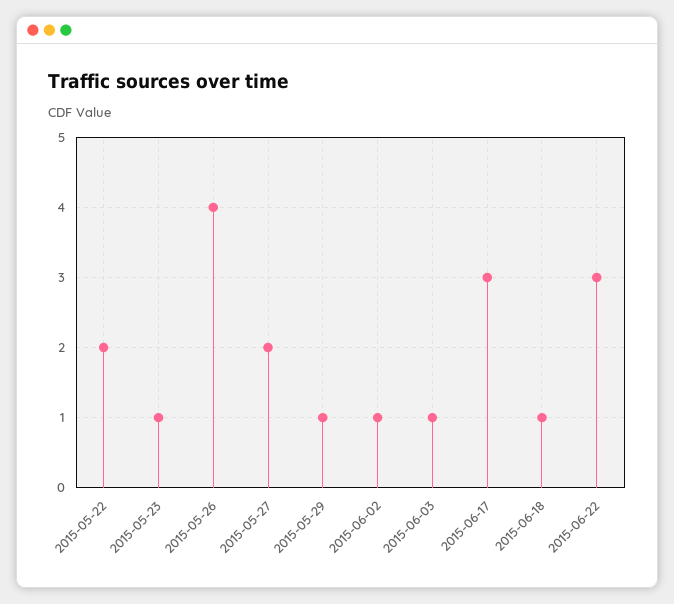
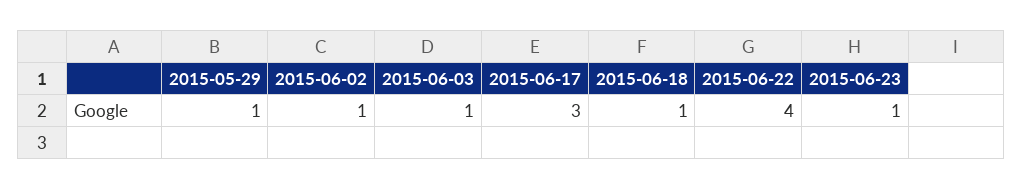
2015-05-22: 2 -> none
2015-05-23: 1 -> none
2015-05-26: 4 -> none
2015-05-27: 2 -> none
2015-06-22: 3 -> 4
2015-06-23: none -> 1

